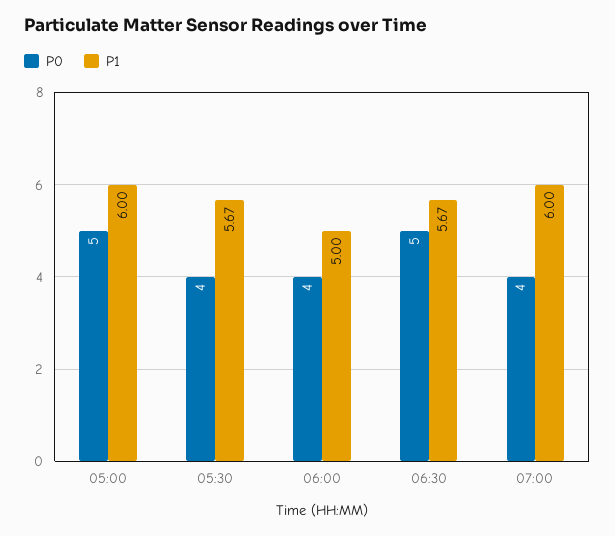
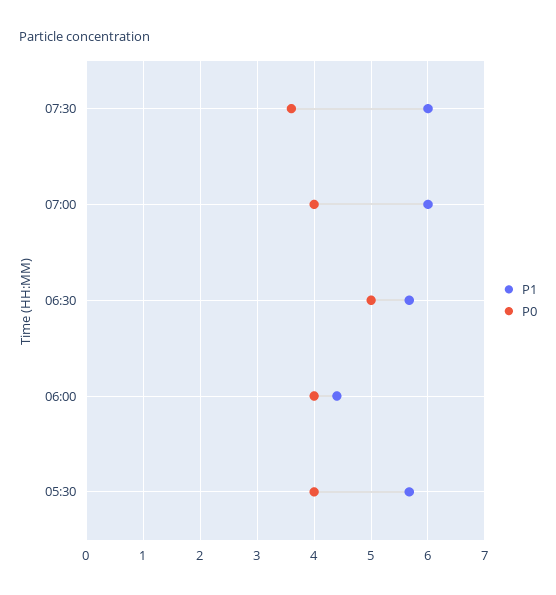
P0, 05:00: 5 -> none
P1, 05:00: 6 -> none
P1, 06:00: 5 -> 4.4
P1, 07:30: none -> 6
P0, 07:30: none -> 3.6

